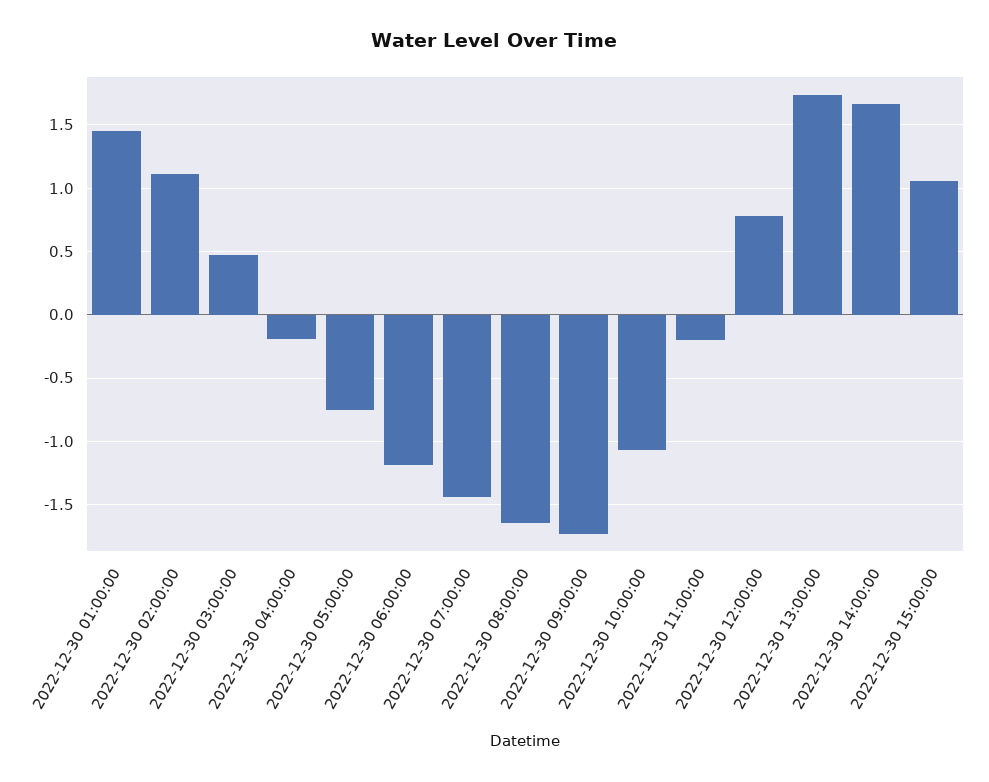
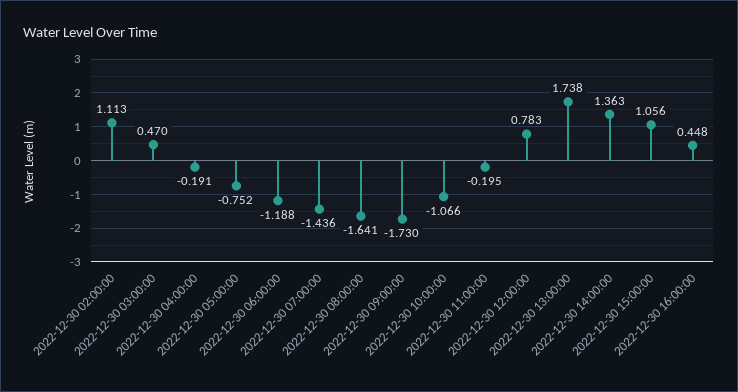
2022-12-30 01:00:00: 1.45 -> none
2022-12-30 14:00:00: 1.65 -> 1.363
2022-12-30 16:00:00: none -> 0.448

